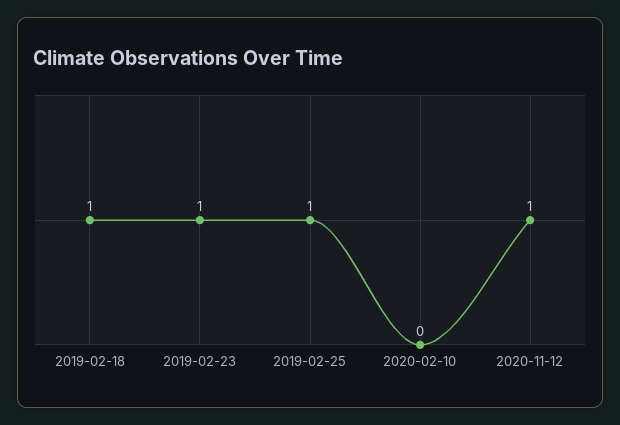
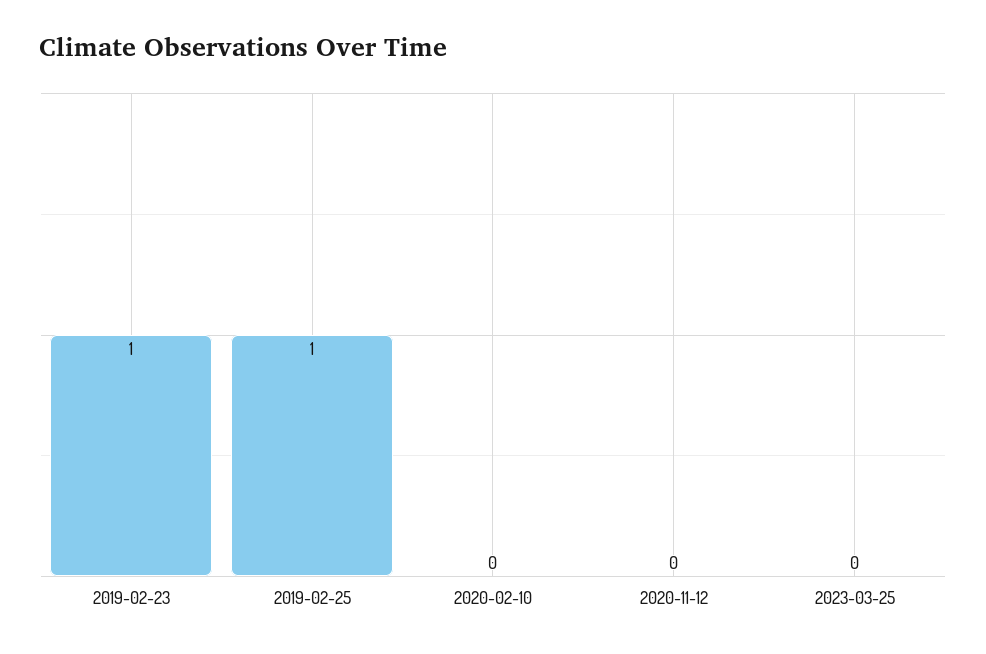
2019-02-18: 1 -> none
2020-11-12: 1 -> 0
2023-03-25: none -> 0

